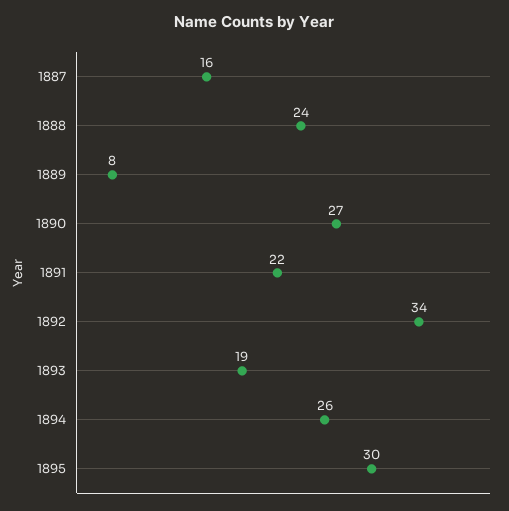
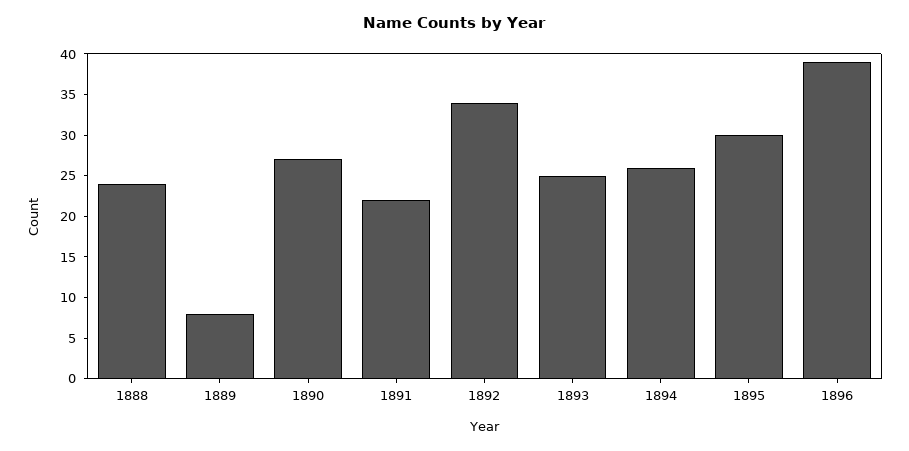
1887: 16 -> none
1893: 19 -> 25
1896: none -> 39

